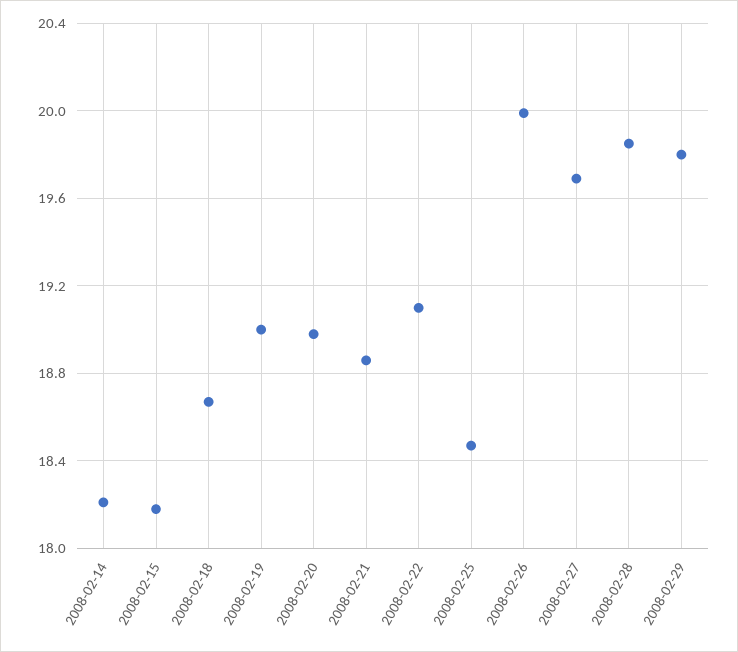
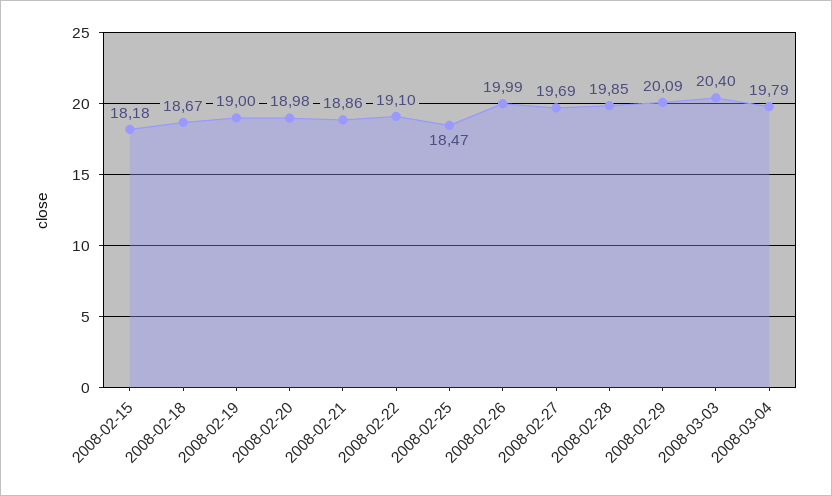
2008-02-14: 18.2 -> none
2008-02-29: 19.8 -> 20.09
2008-03-03: none -> 20.4
2008-03-04: none -> 19.79

